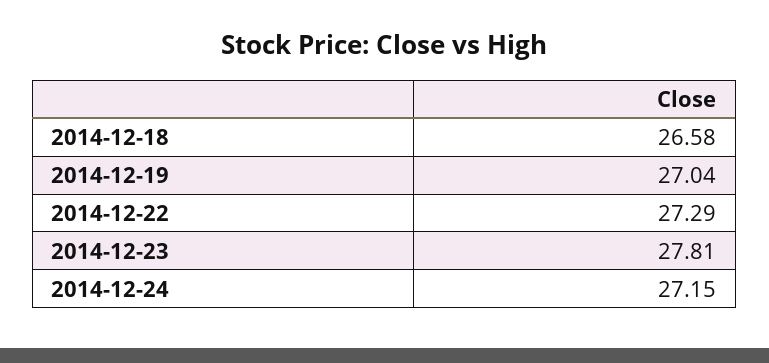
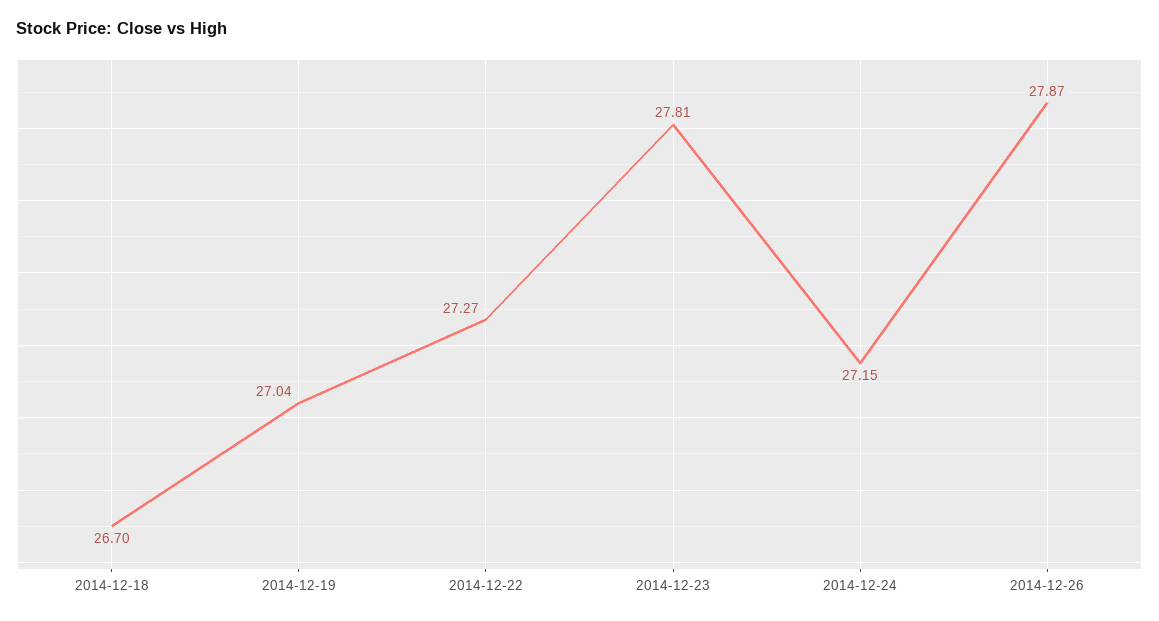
2014-12-18: 26.58 -> 26.7
2014-12-22: 27.29 -> 27.27
2014-12-26: none -> 27.87

